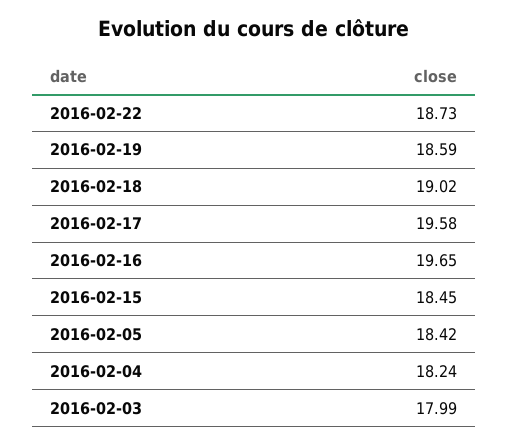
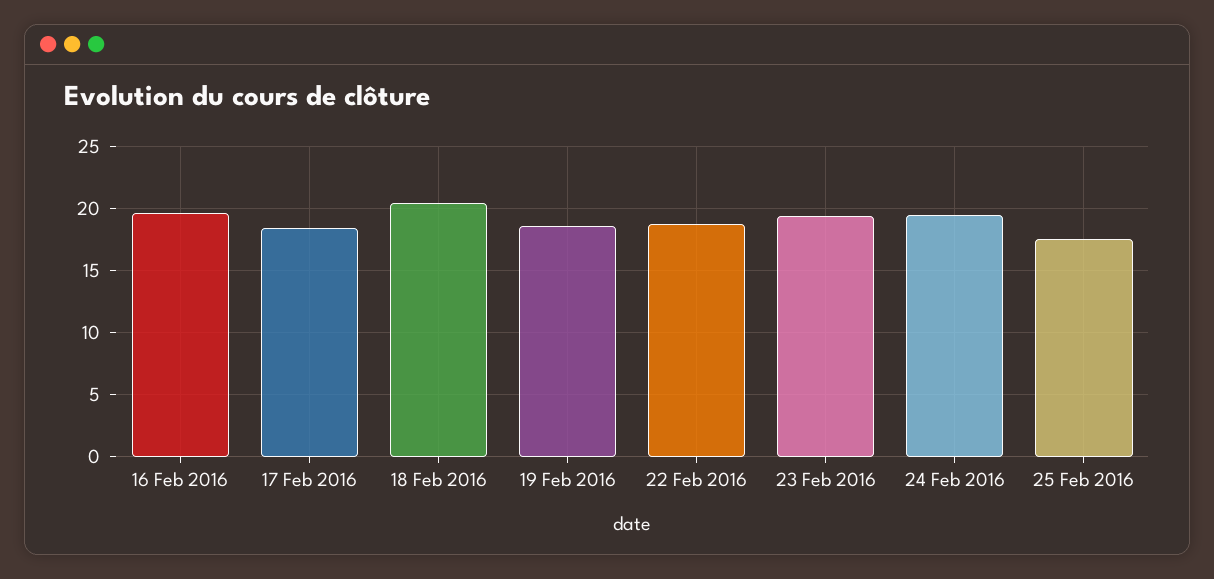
2016-02-18: 19.02 -> 20.5
2016-02-17: 19.58 -> 18.5
2016-02-15: 18.45 -> none
2016-02-05: 18.42 -> none
2016-02-04: 18.24 -> none
2016-02-03: 17.99 -> none
23 Feb 2016: none -> 19.5
24 Feb 2016: none -> 19.5
25 Feb 2016: none -> 17.5

